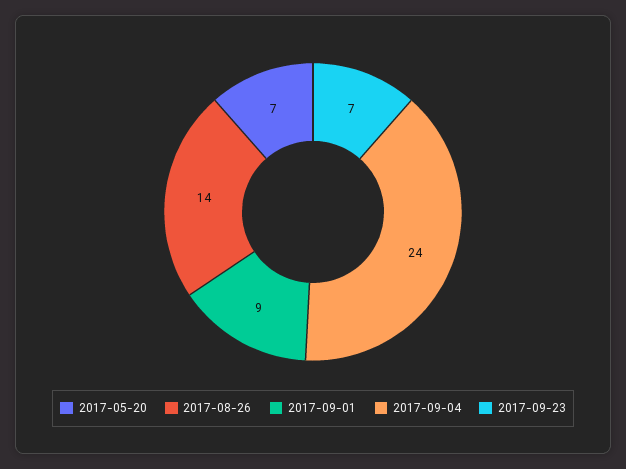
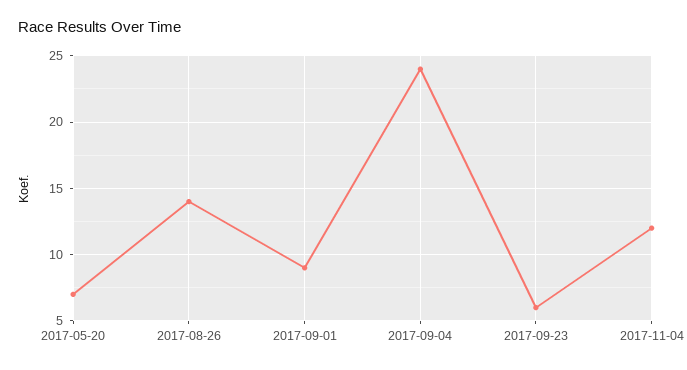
2017-09-23: 7 -> 6
2017-11-04: none -> 12

